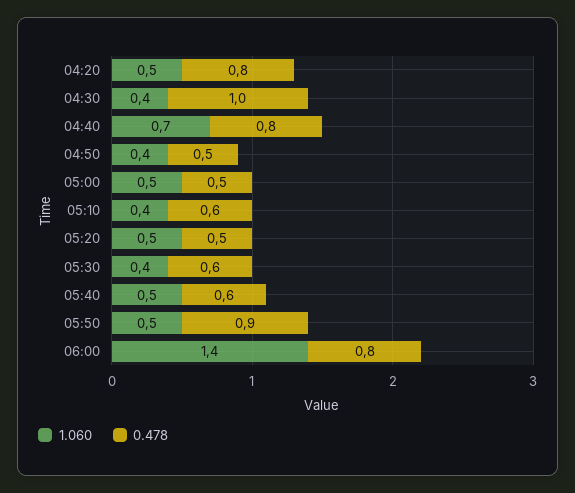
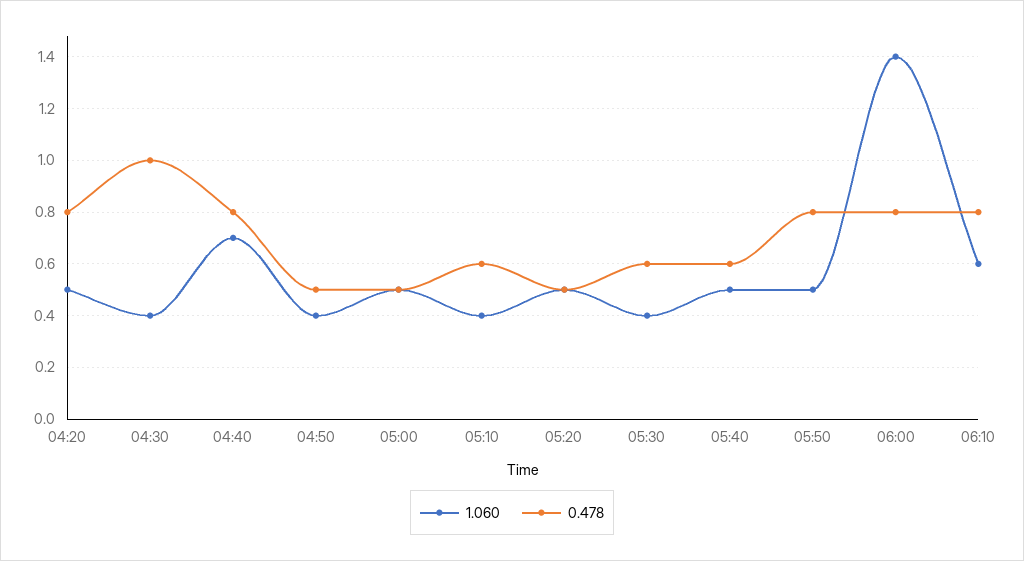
0.478, 05:50: 0.9 -> 0.8
1.060, 06:10: none -> 0.6
0.478, 06:10: none -> 0.8

